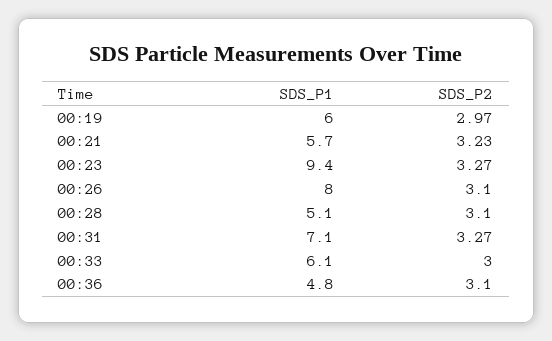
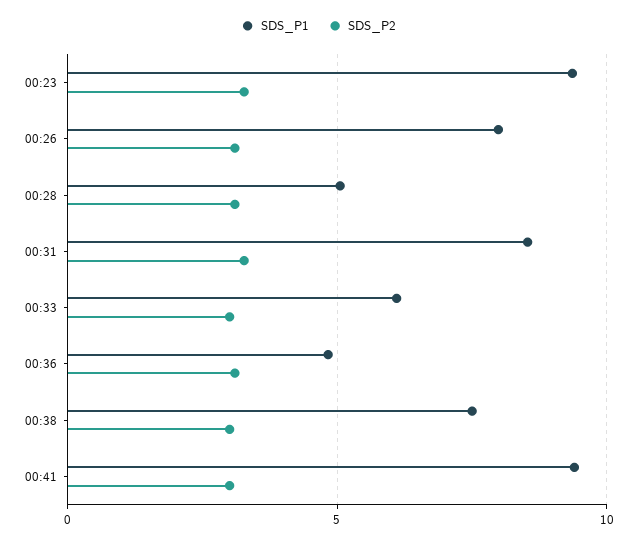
SDS_P1, 00:19: 6 -> none
SDS_P2, 00:19: 2.97 -> none
SDS_P1, 00:21: 5.7 -> none
SDS_P2, 00:21: 3.23 -> none
SDS_P1, 00:31: 7.1 -> 8.5
SDS_P1, 00:38: none -> 7.5
SDS_P2, 00:38: none -> 3
SDS_P1, 00:41: none -> 9.5
SDS_P2, 00:41: none -> 3

